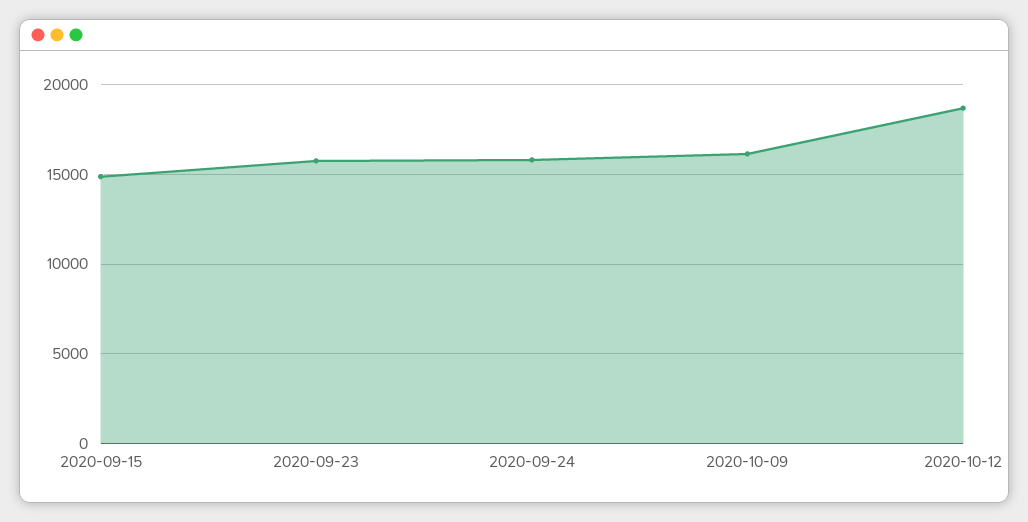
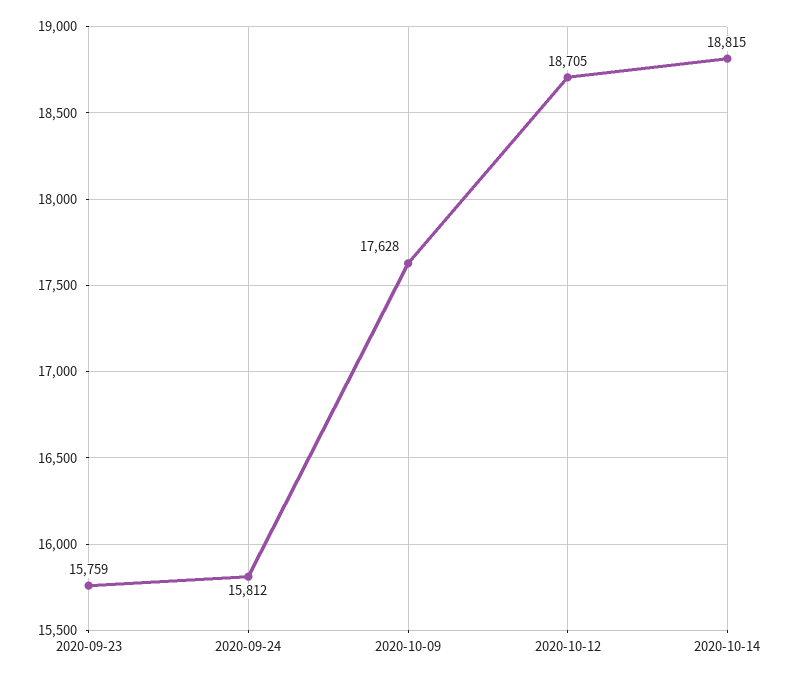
2020-09-15: 15000 -> none
2020-10-09: 16000 -> 17628
2020-10-14: none -> 18815

